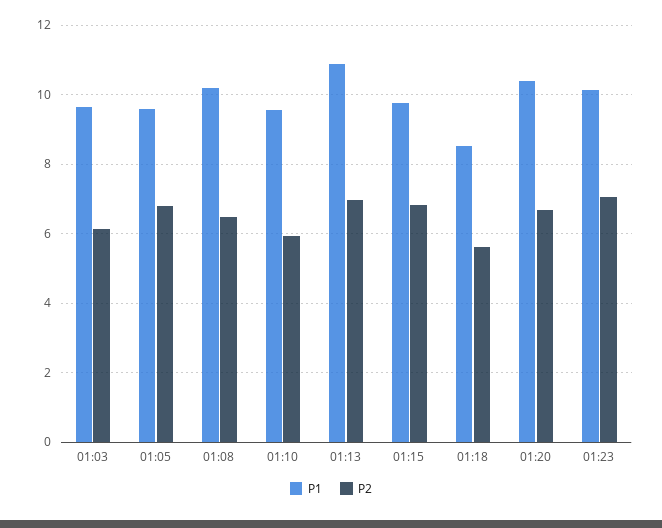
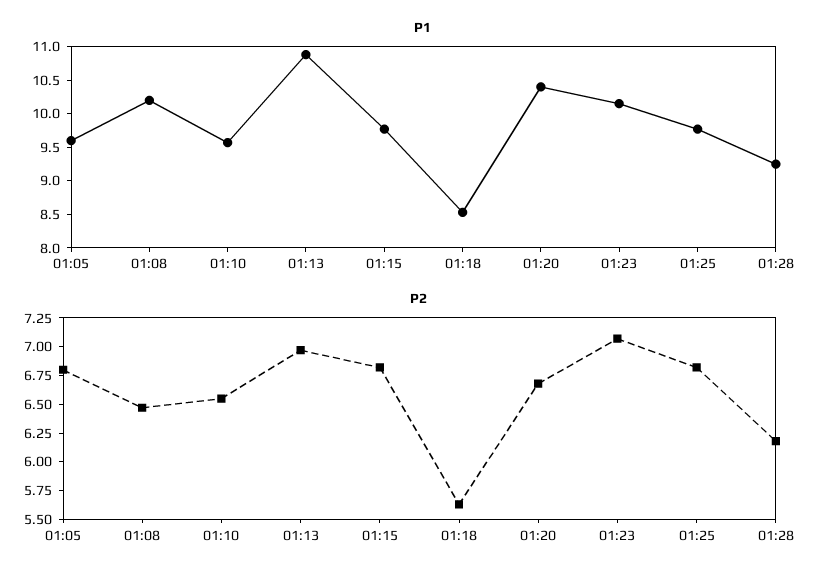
P1, 01:03: 9.6 -> none
P2, 01:03: 6.2 -> none
P2, 01:10: 6 -> 6.5
P1, 01:25: none -> 9.75
P1, 01:28: none -> 9.25
P2, 01:25: none -> 6.75
P2, 01:28: none -> 6.25

